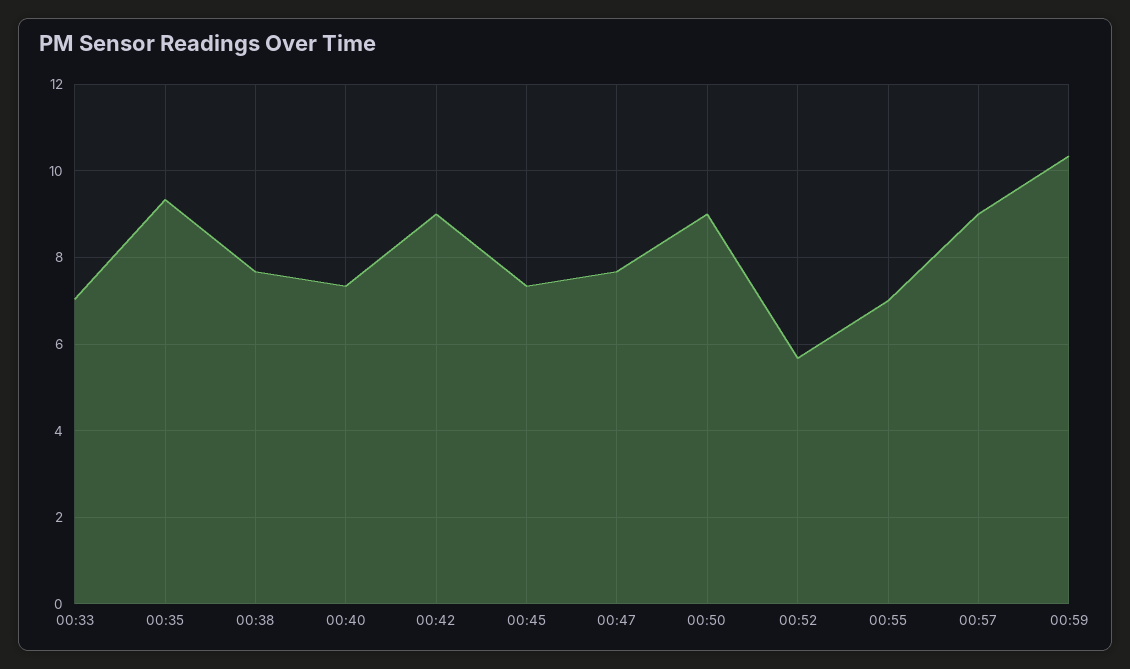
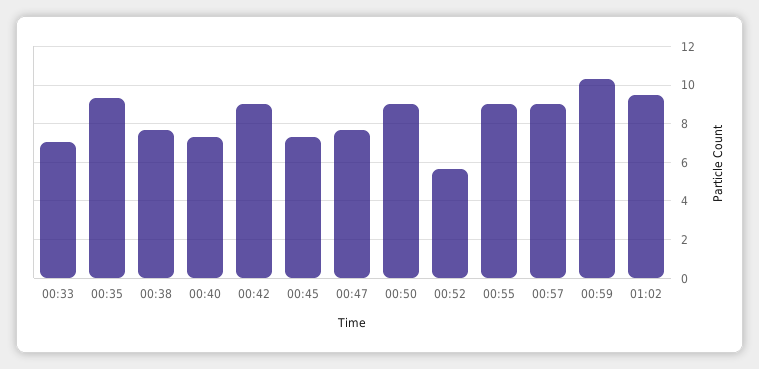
00:55: 7 -> 9
01:02: none -> 9.5

